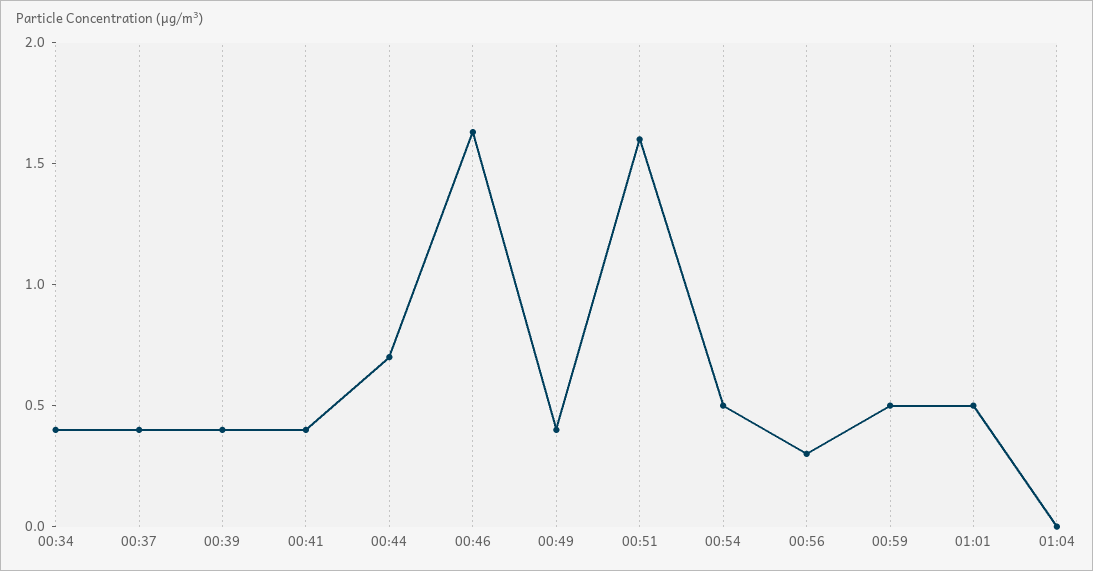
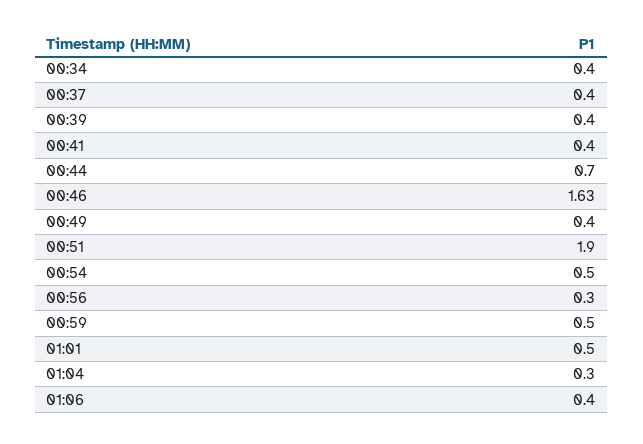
00:51: 1.6 -> 1.9
01:04: 0 -> 0.3
01:06: none -> 0.4

